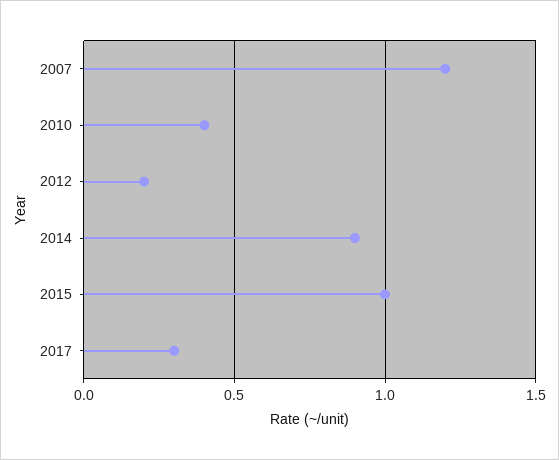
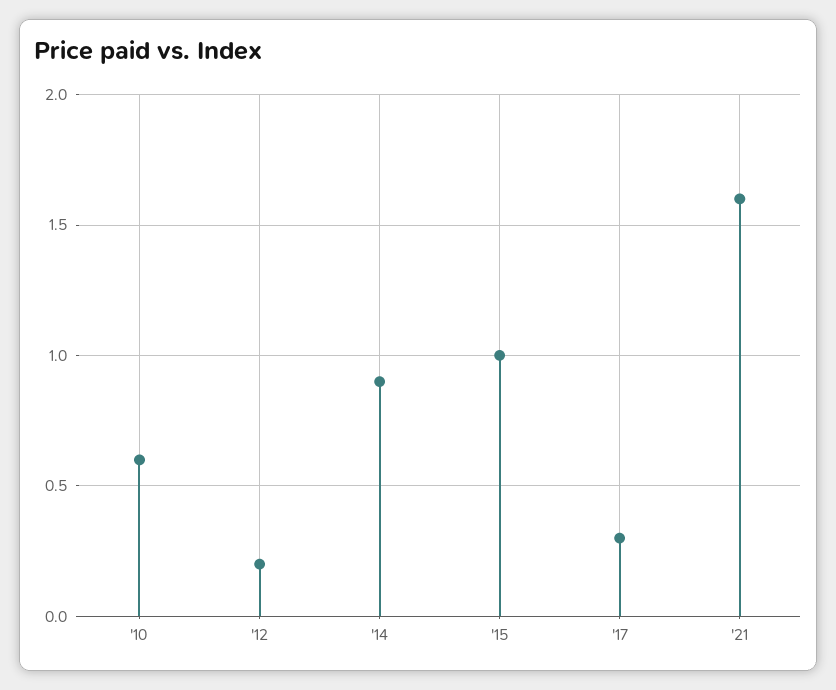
2007: 1.2 -> none
2010: 0.4 -> 0.6
'21: none -> 1.6

